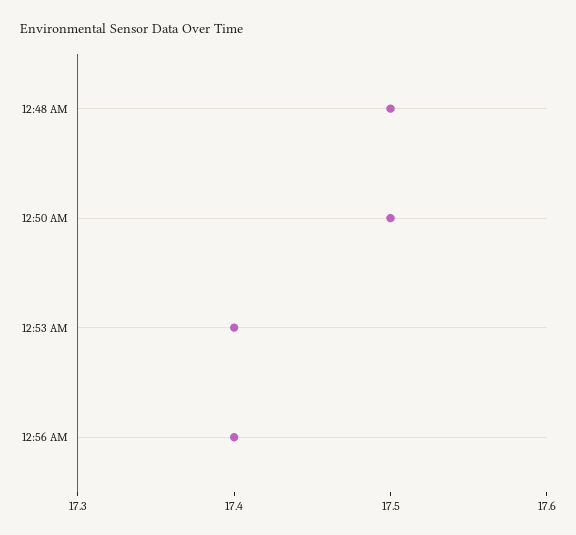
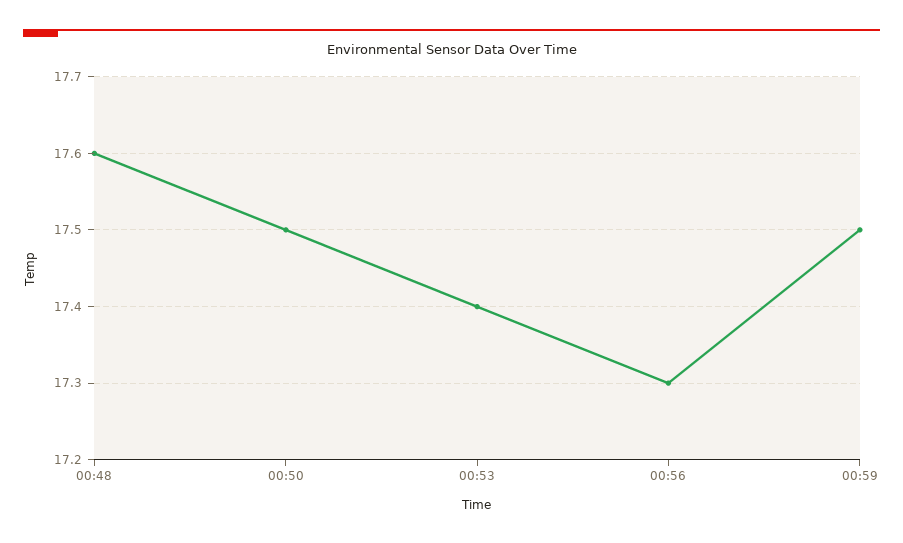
12:48 AM: 17.5 -> 17.6
12:56 AM: 17.4 -> 17.3
00:59: none -> 17.5

